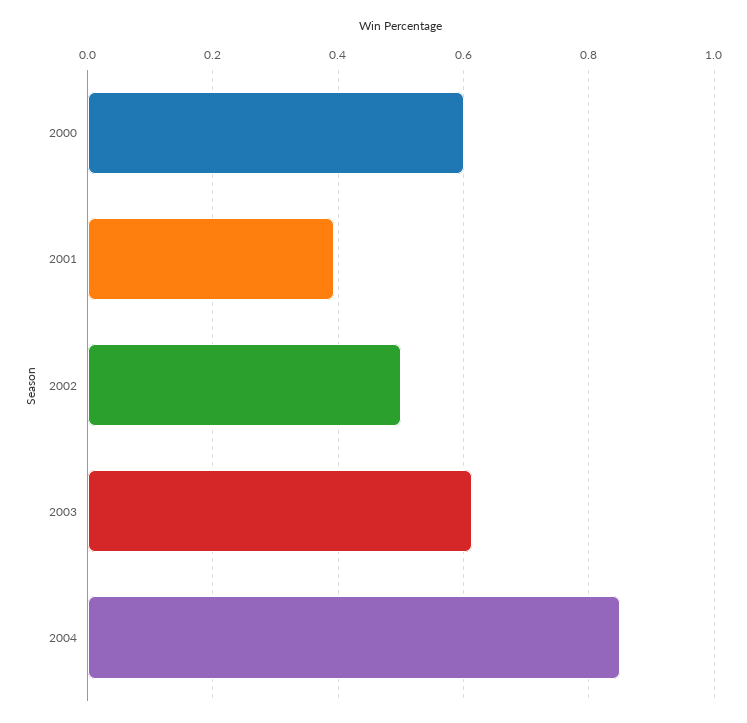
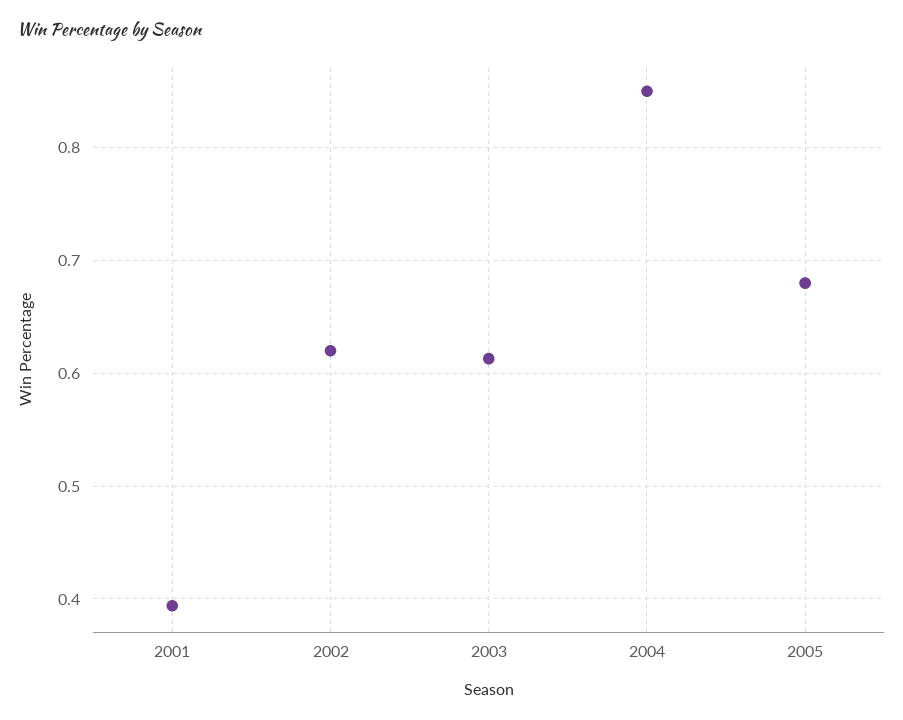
2000: 0.6 -> none
2002: 0.5 -> 0.62
2005: none -> 0.68

